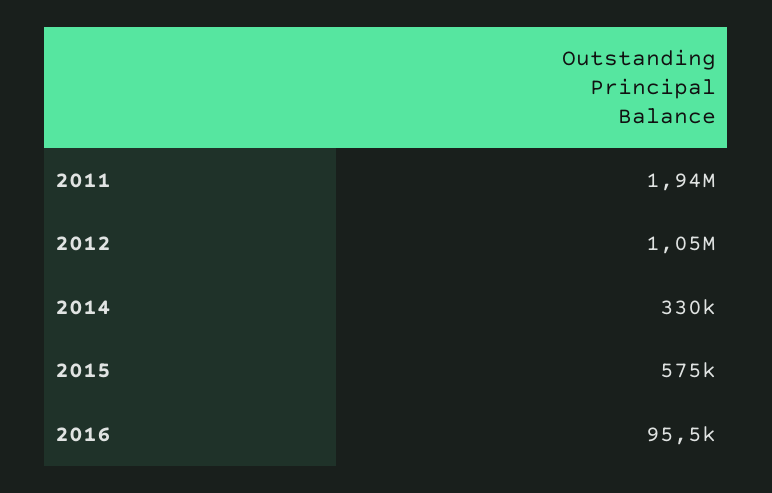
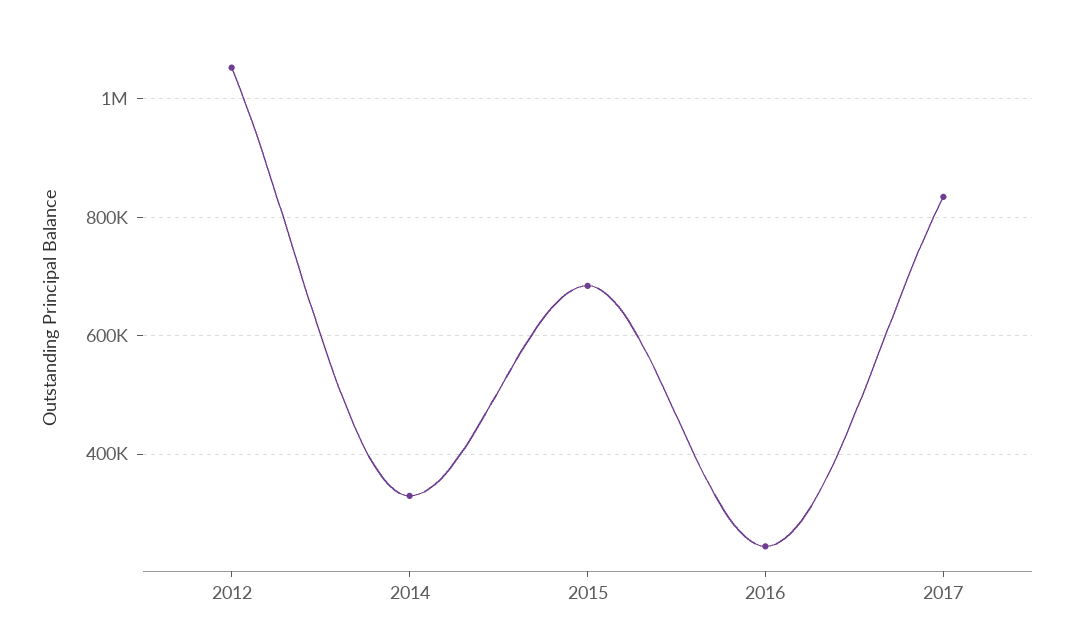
2011: 1940000 -> none
2015: 575000 -> 680000
2016: 95500 -> 240000
2017: none -> 840000

